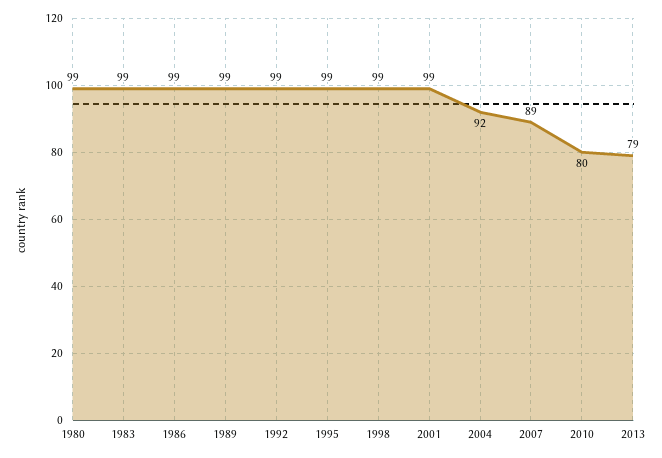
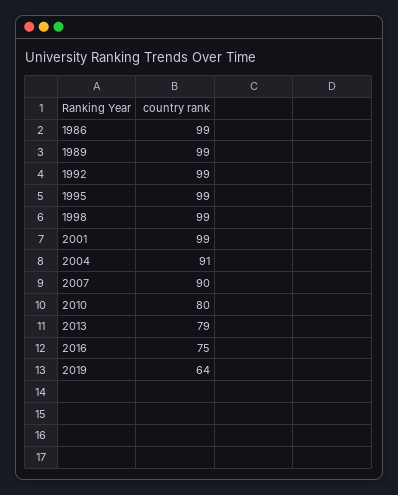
1980: 99 -> none
1983: 99 -> none
2004: 92 -> 91
2007: 89 -> 90
2016: none -> 75
2019: none -> 64

